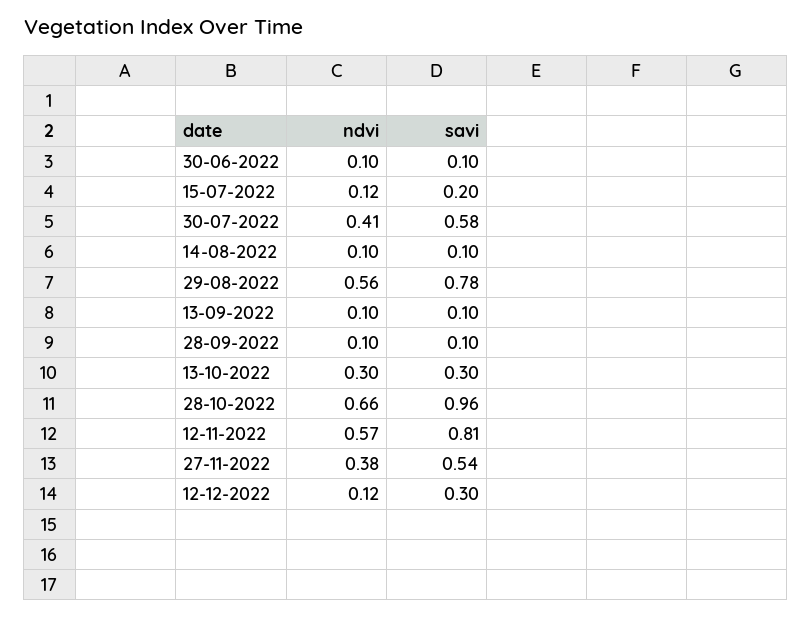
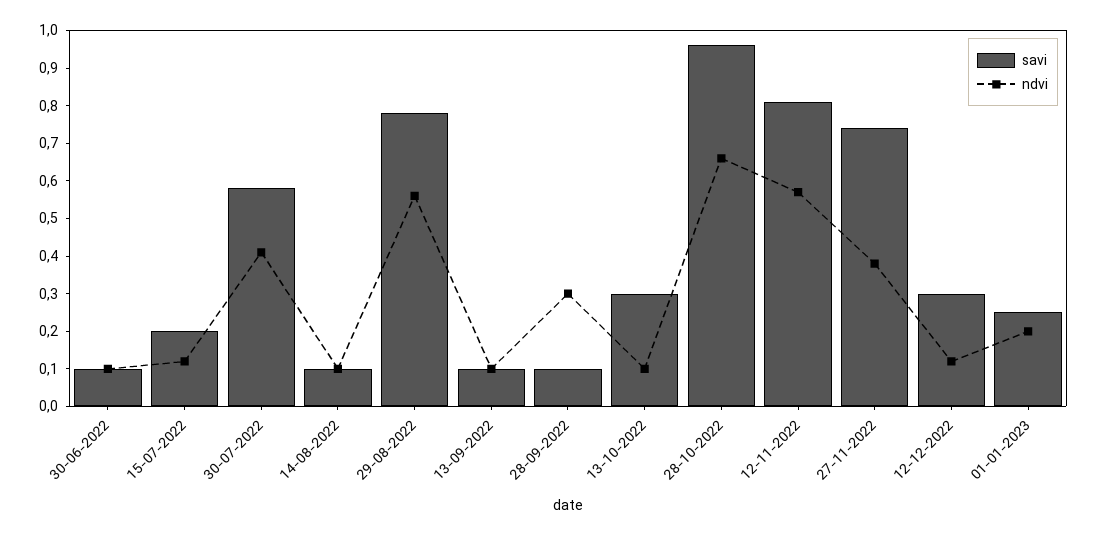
ndvi, 28-09-2022: 0.1 -> 0.3
ndvi, 13-10-2022: 0.3 -> 0.1
savi, 27-11-2022: 0.54 -> 0.75
savi, 01-01-2023: none -> 0.25
ndvi, 01-01-2023: none -> 0.2

